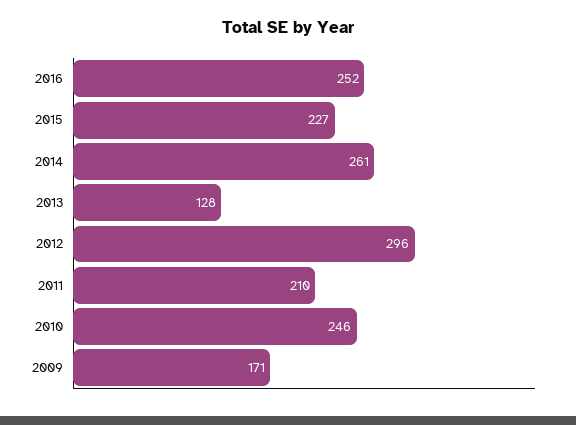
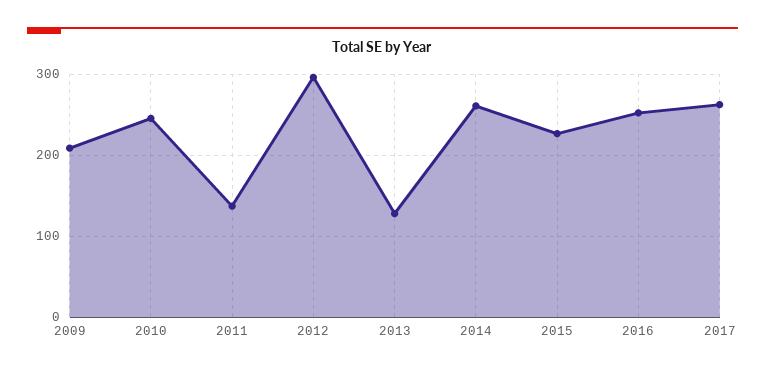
2011: 210 -> 140
2009: 171 -> 210
2017: none -> 260

